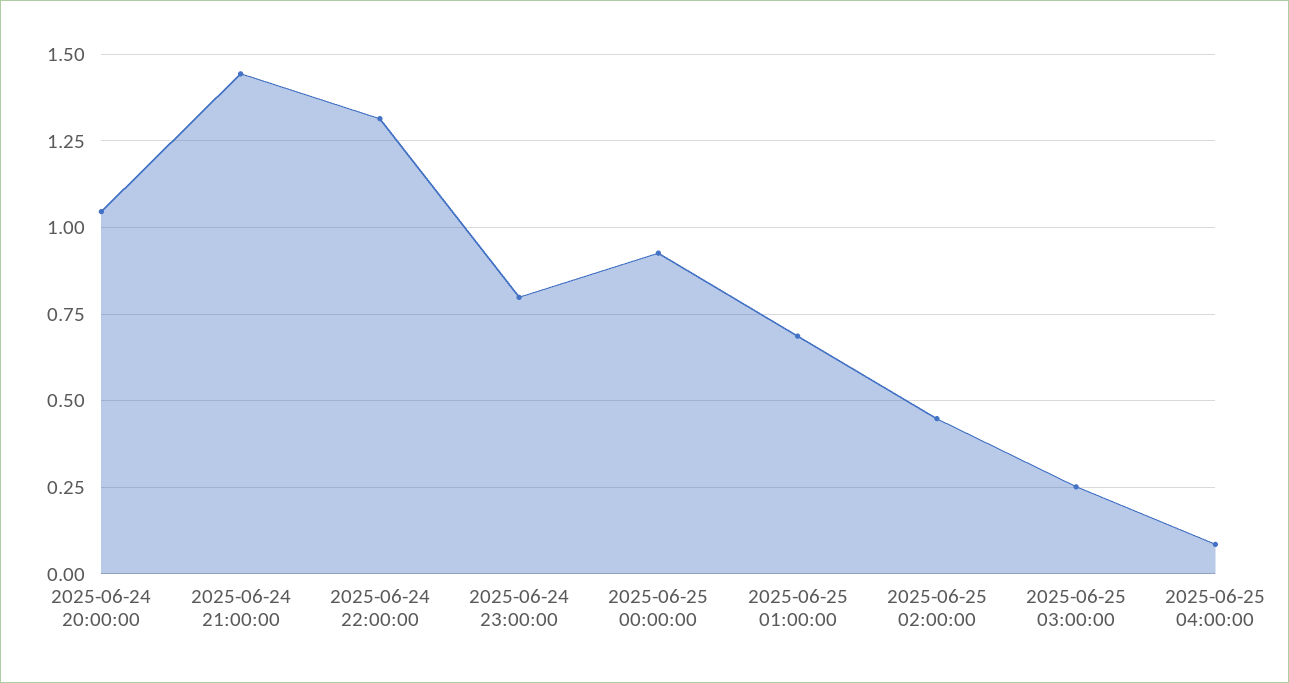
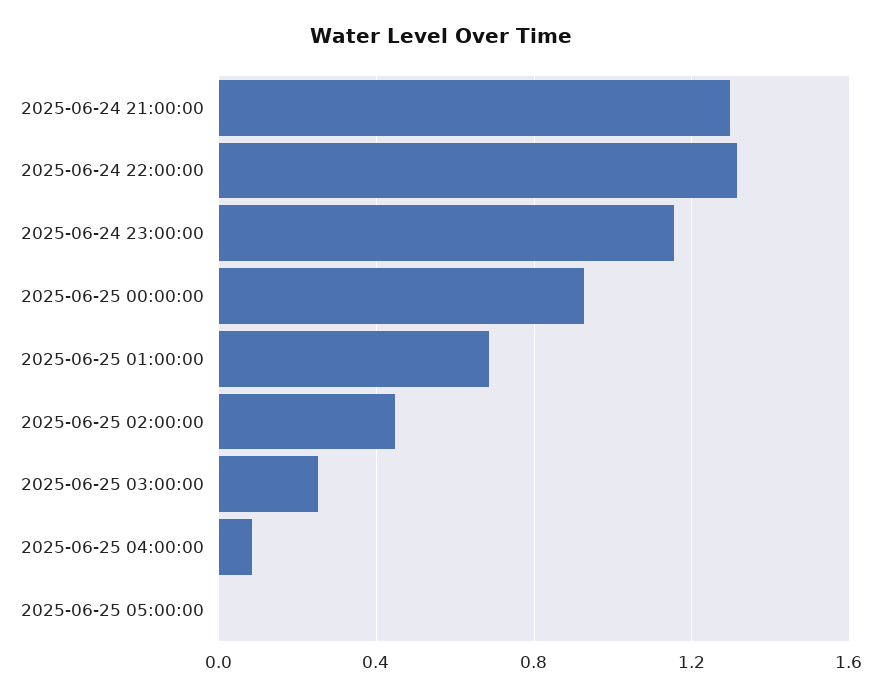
2025-06-24 20:00:00: 1.05 -> none
2025-06-24 21:00:00: 1.45 -> 1.3
2025-06-24 23:00:00: 0.8 -> 1.15
2025-06-25 05:00:00: none -> 0

